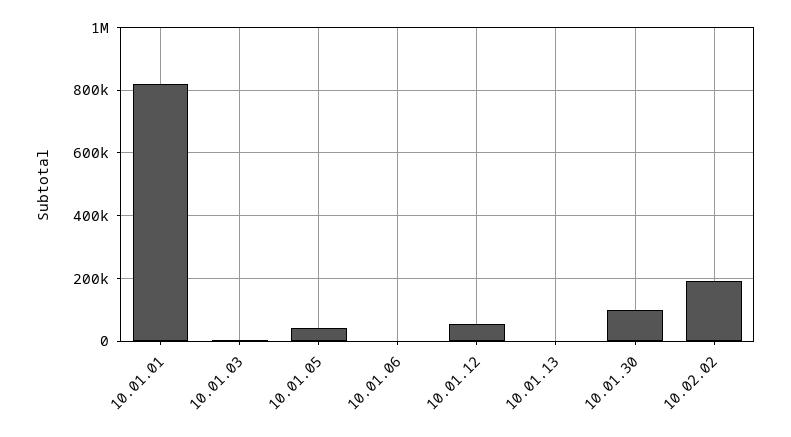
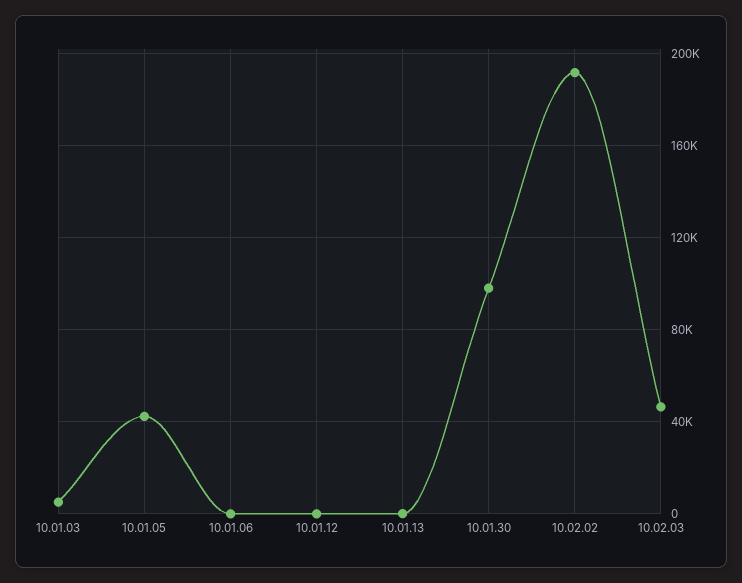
10.01.01: 820000 -> none
10.01.12: 60000 -> 0
10.02.03: none -> 45000

